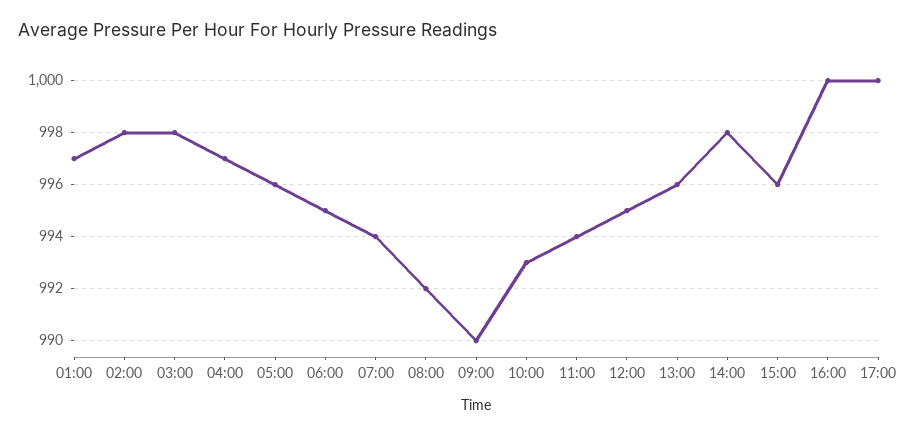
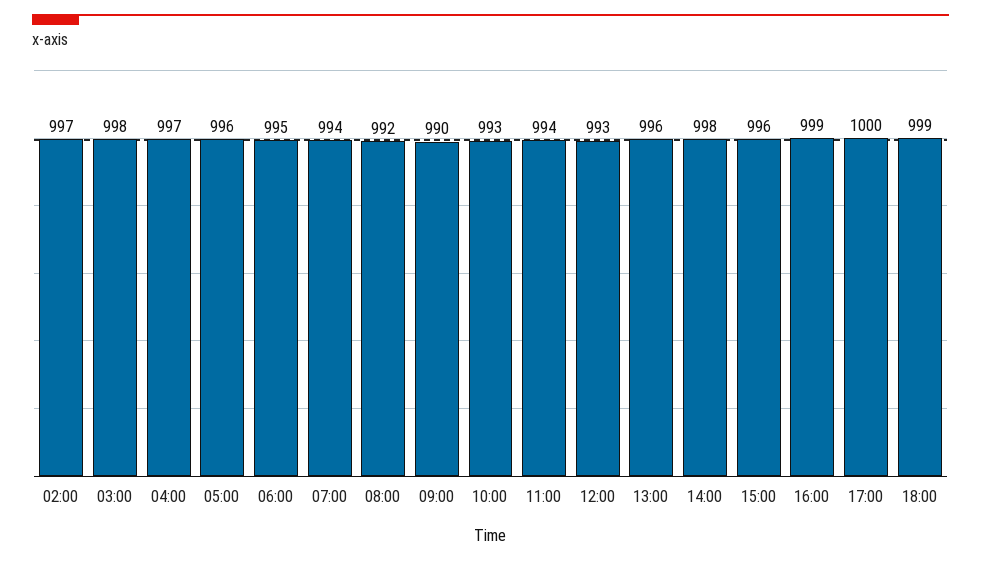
01:00: 997 -> none
02:00: 998 -> 997
12:00: 995 -> 993
16:00: 1000 -> 999
18:00: none -> 999

